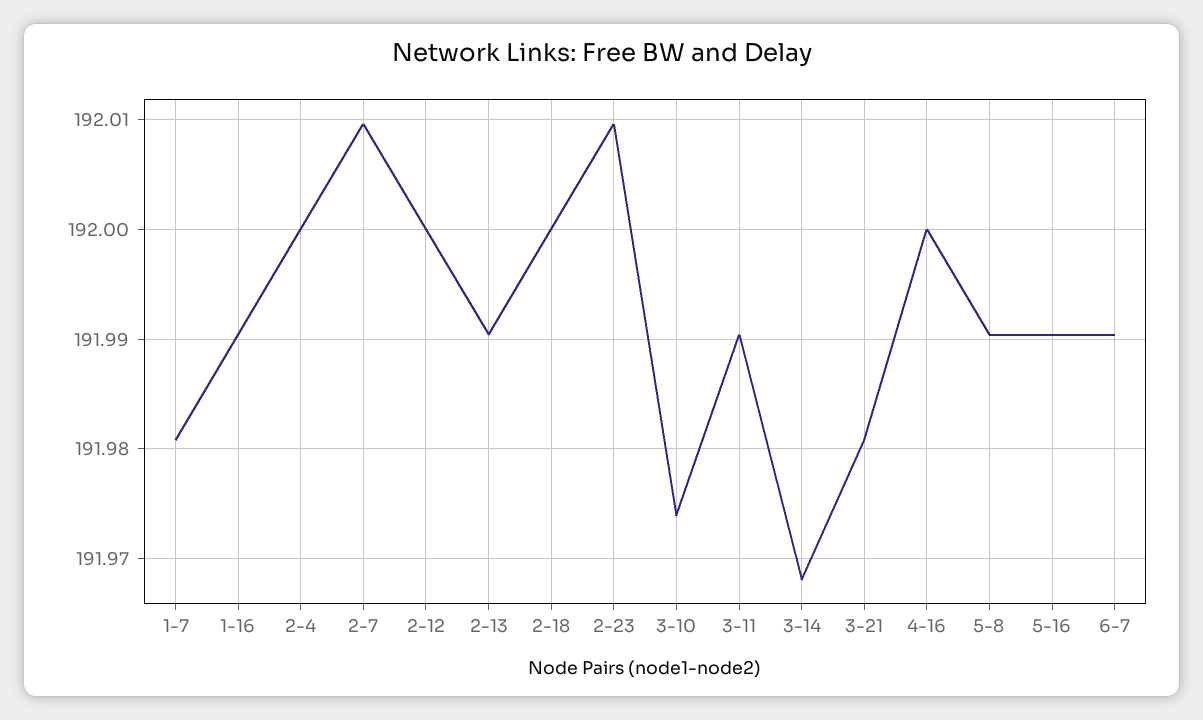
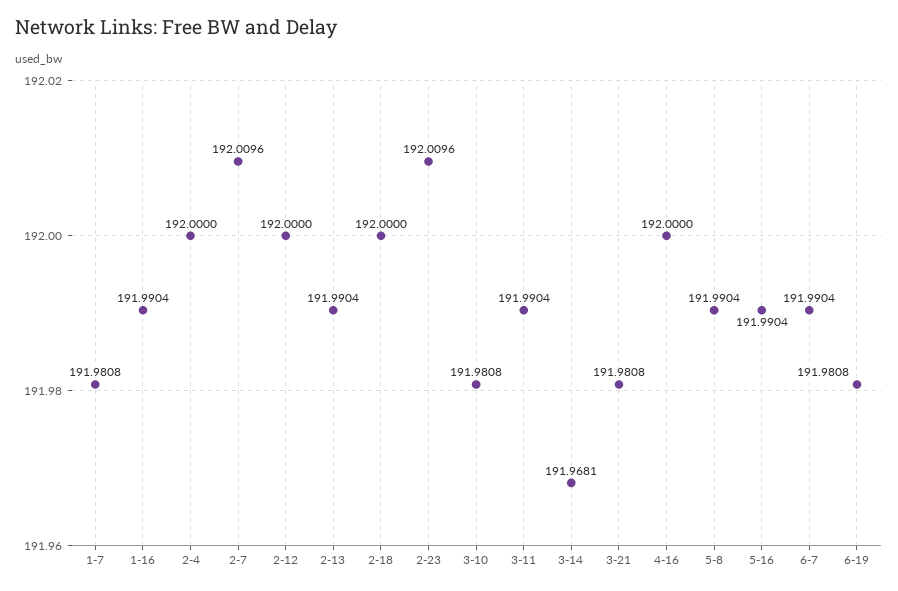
3-10: 191.974 -> 191.9808
6-19: none -> 191.9808

